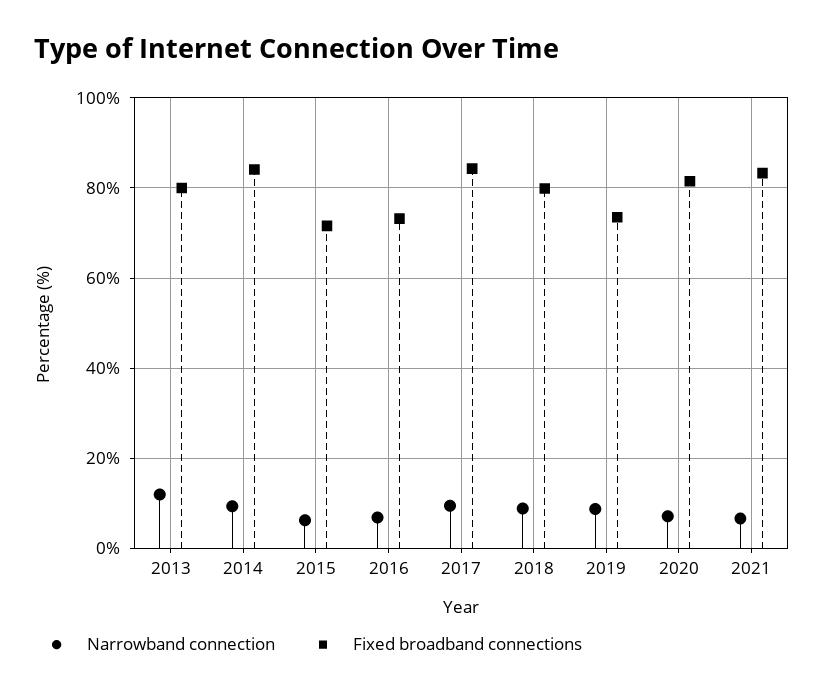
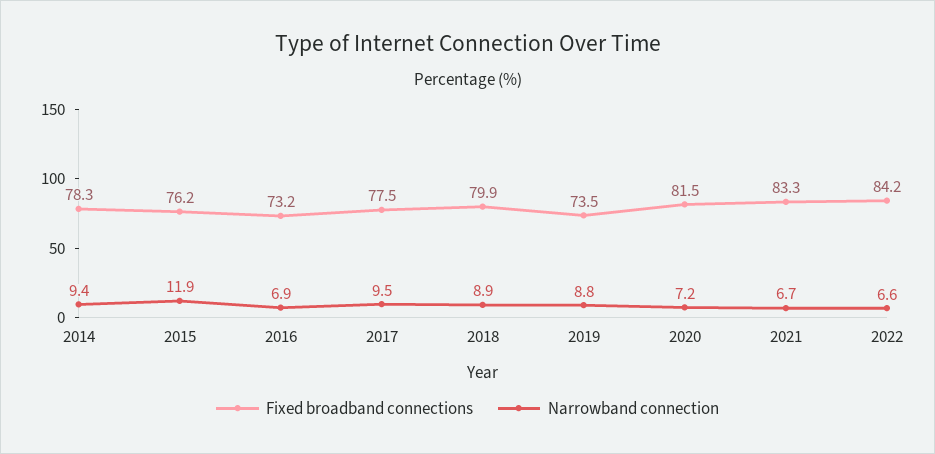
Narrowband connection, 2013: 12 -> none
Fixed broadband connections, 2013: 80 -> none
Fixed broadband connections, 2014: 84 -> 78.3
Narrowband connection, 2015: 6 -> 11.9
Fixed broadband connections, 2015: 72 -> 76.2
Fixed broadband connections, 2017: 84 -> 77.5
Fixed broadband connections, 2022: none -> 84.2
Narrowband connection, 2022: none -> 6.6

